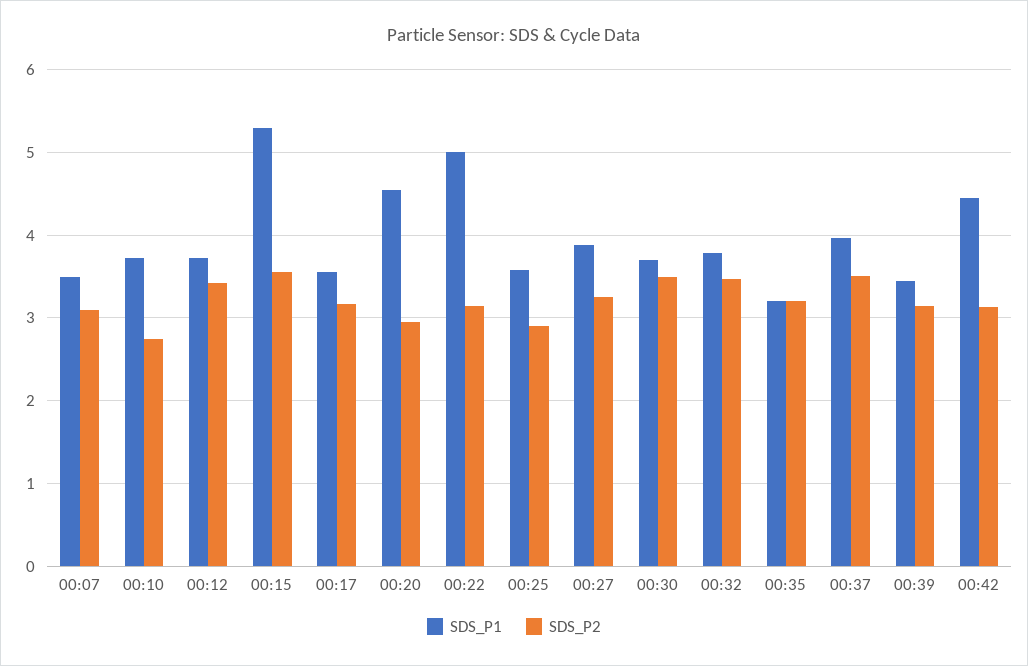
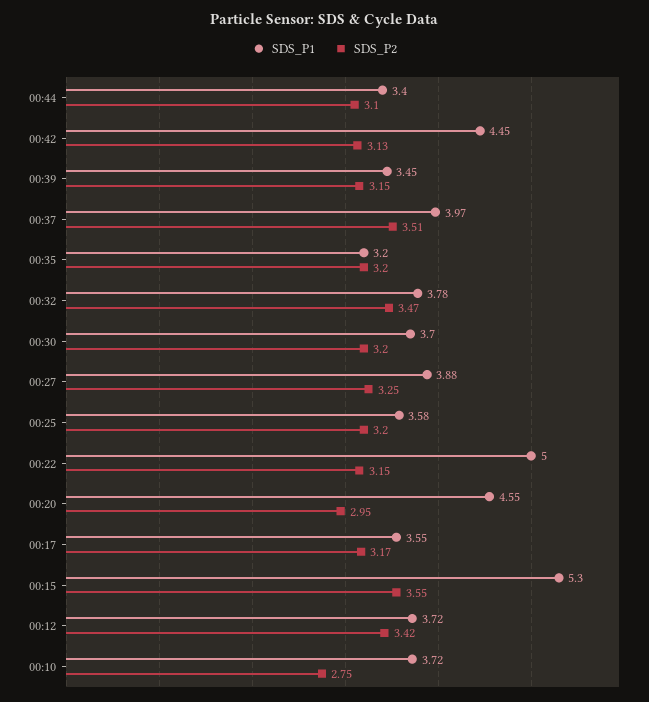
SDS_P1, 00:07: 3.5 -> none
SDS_P2, 00:07: 3.1 -> none
SDS_P2, 00:25: 2.9 -> 3.2
SDS_P2, 00:30: 3.5 -> 3.2
SDS_P1, 00:44: none -> 3.4
SDS_P2, 00:44: none -> 3.1

